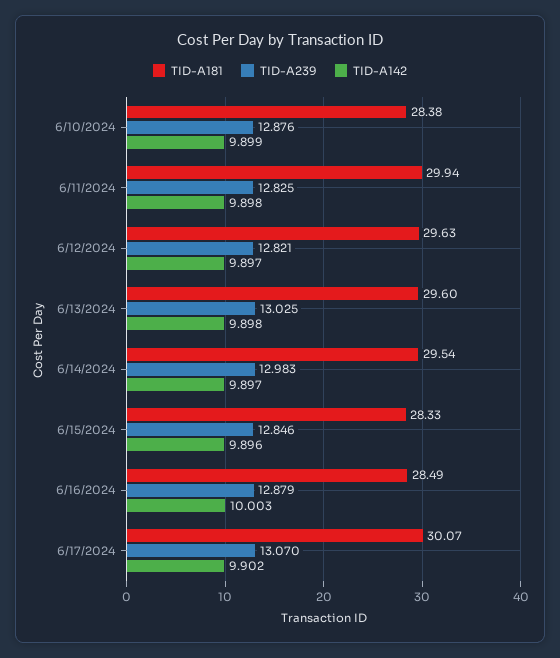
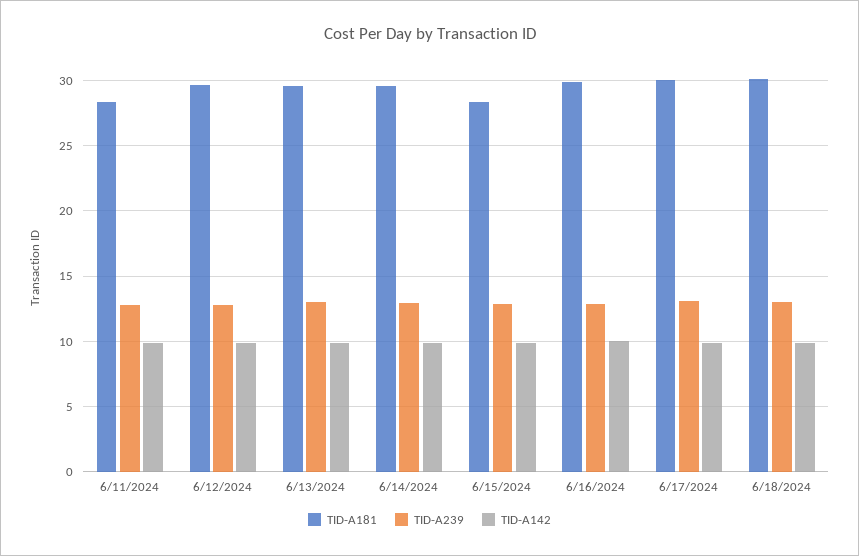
TID-A181, 6/10/2024: 28.38 -> none
TID-A239, 6/10/2024: 12.876 -> none
TID-A142, 6/10/2024: 9.899 -> none
TID-A181, 6/11/2024: 29.94 -> 28.5
TID-A181, 6/16/2024: 28.49 -> 30
TID-A181, 6/18/2024: none -> 30
TID-A239, 6/18/2024: none -> 13
TID-A142, 6/18/2024: none -> 10

